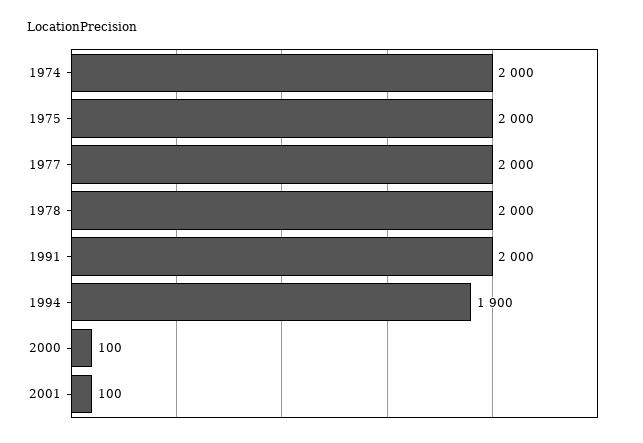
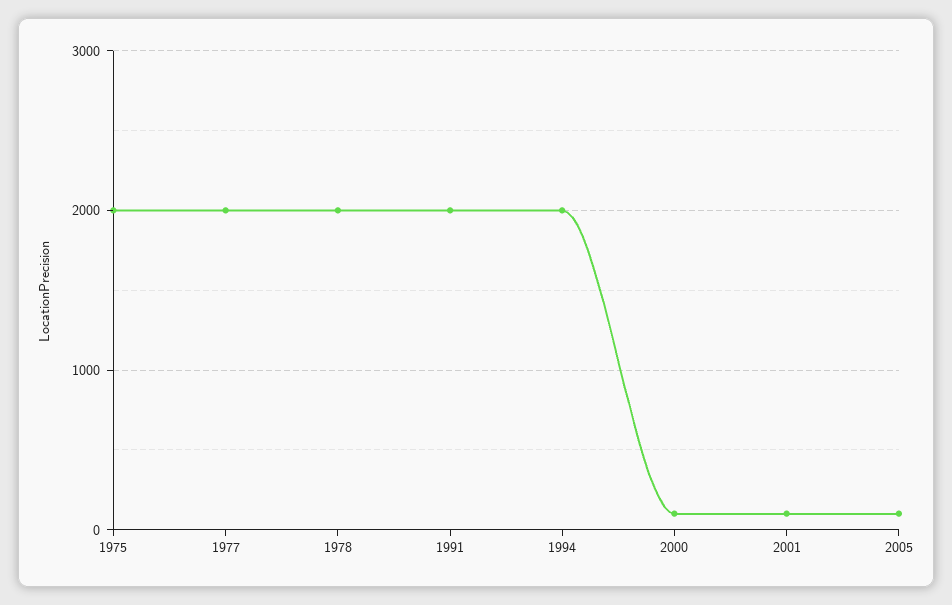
1974: 2000 -> none
1994: 1900 -> 2000
2005: none -> 100

